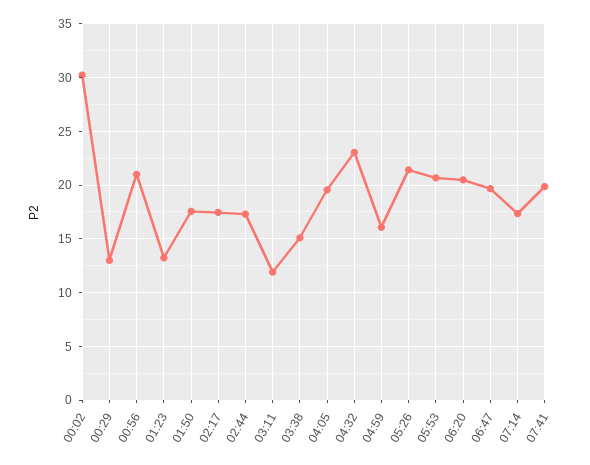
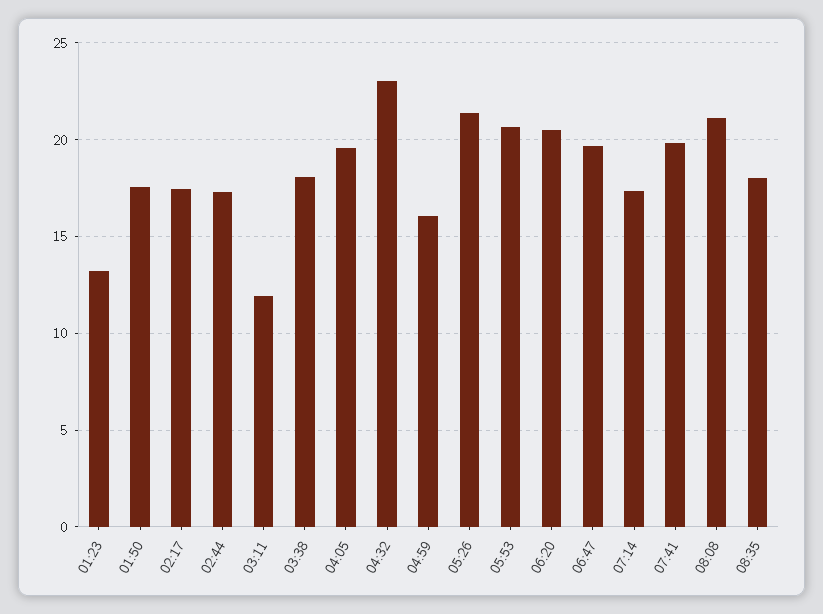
00:02: 30 -> none
00:29: 13 -> none
00:56: 21 -> none
03:38: 15 -> 18
08:08: none -> 21
08:35: none -> 18

